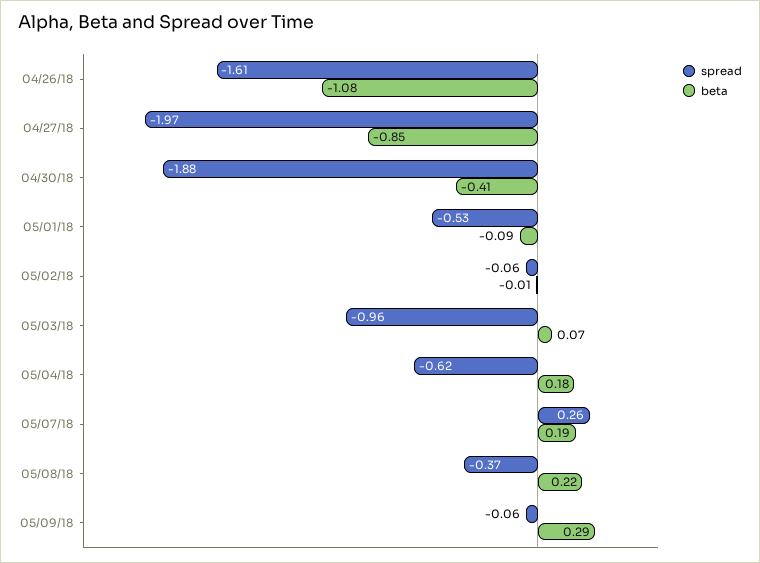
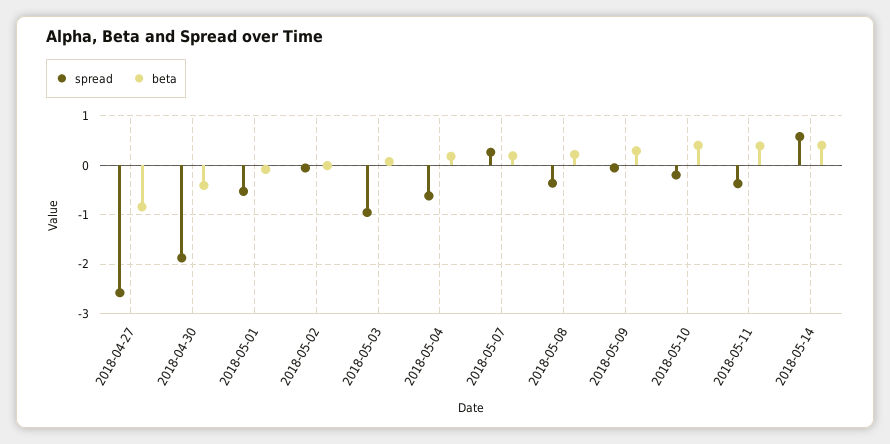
spread, 04/26/18: -1.61 -> none
beta, 04/26/18: -1.08 -> none
spread, 04/27/18: -1.97 -> -2.6
spread, 2018-05-10: none -> -0.2
beta, 2018-05-10: none -> 0.4
spread, 2018-05-11: none -> -0.4
beta, 2018-05-11: none -> 0.4
spread, 2018-05-14: none -> 0.6
beta, 2018-05-14: none -> 0.4

